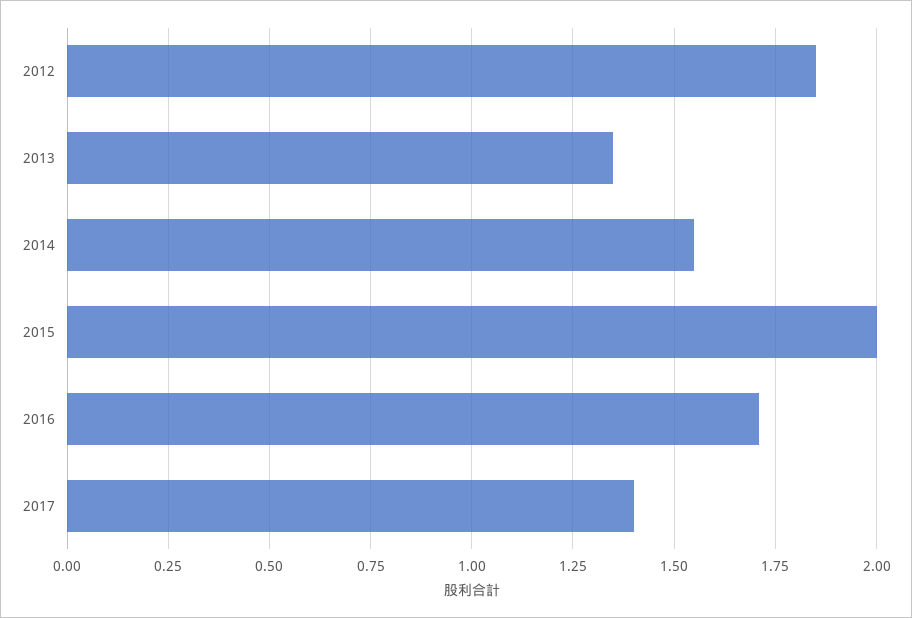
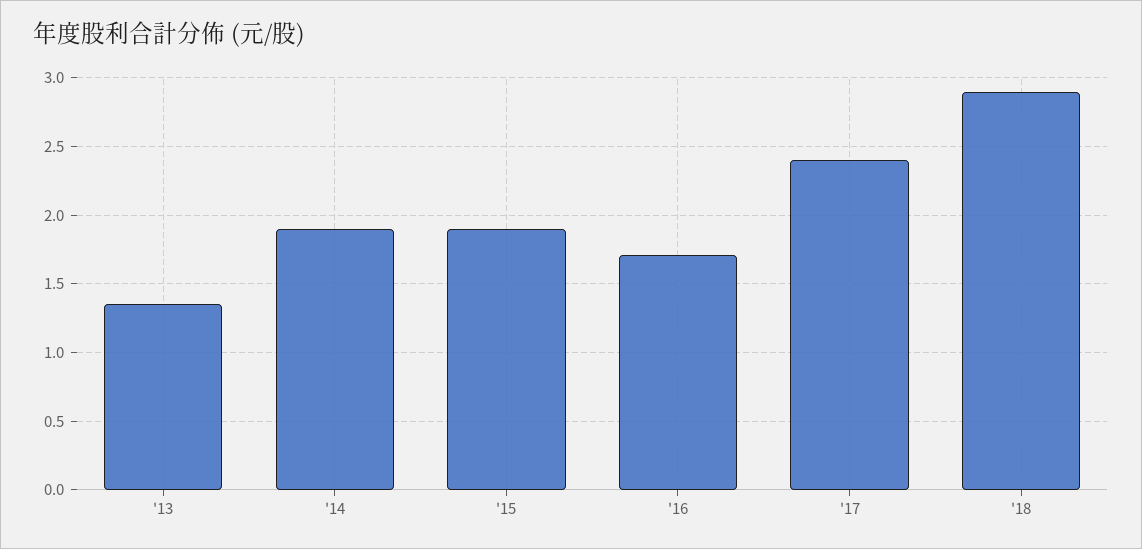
2012: 1.85 -> none
2014: 1.55 -> 1.9
2015: 2 -> 1.9
2017: 1.4 -> 2.4
'18: none -> 2.9

